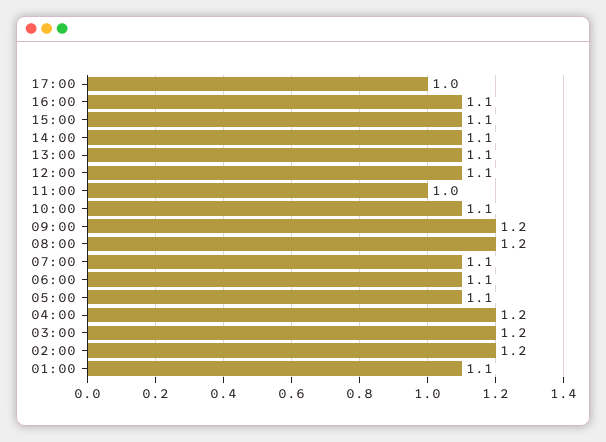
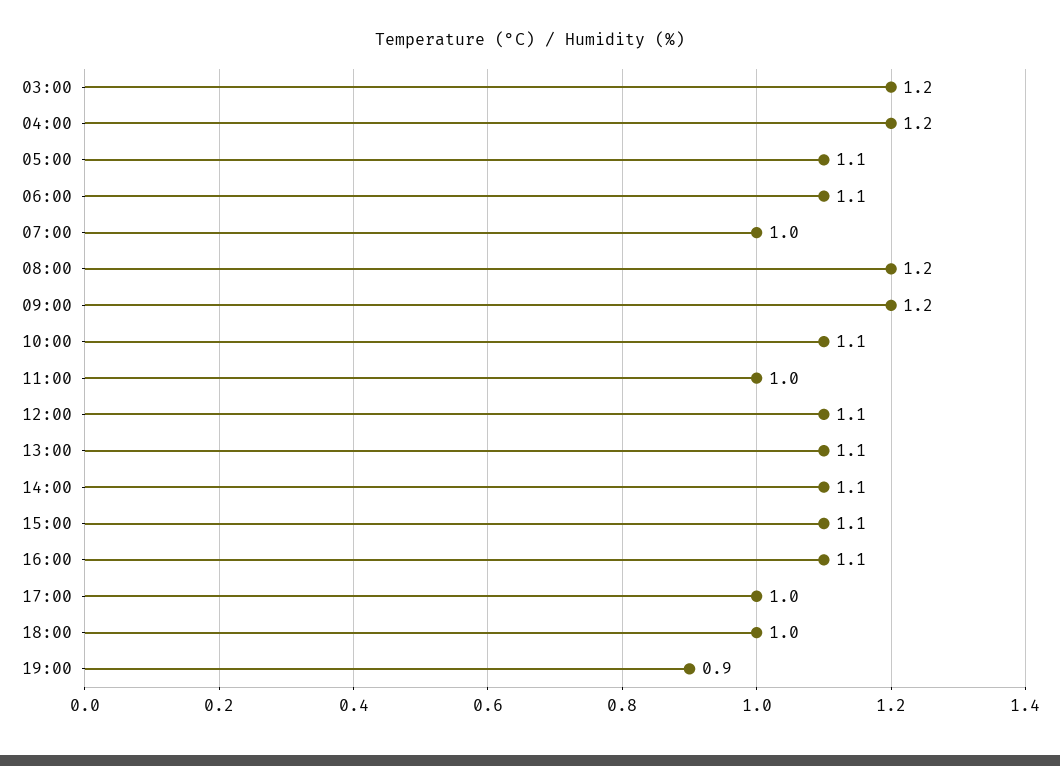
07:00: 1.1 -> 1
02:00: 1.2 -> none
01:00: 1.1 -> none
18:00: none -> 1
19:00: none -> 0.9

